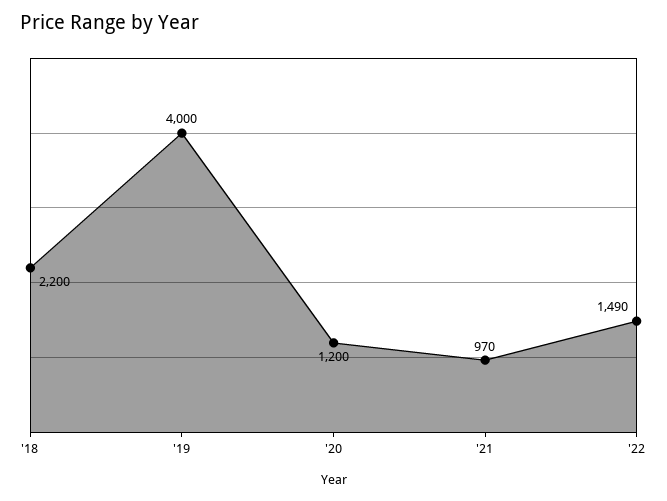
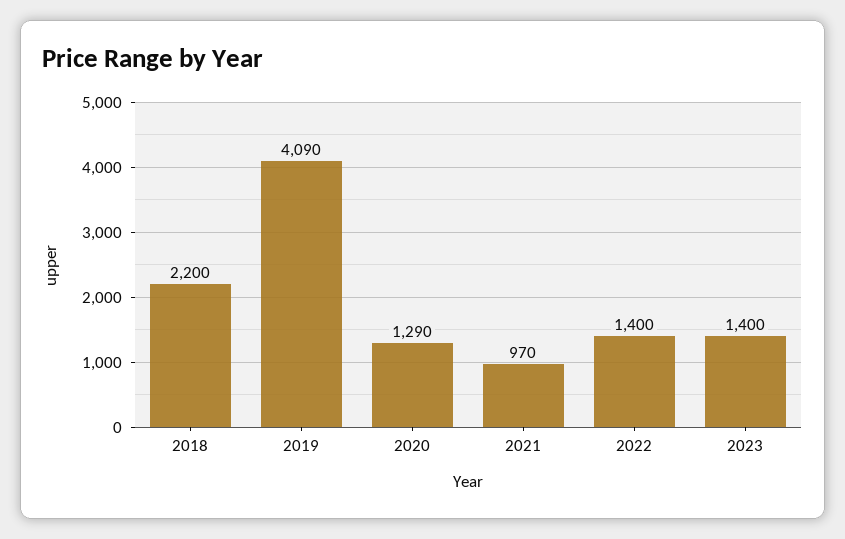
'19: 4000 -> 4090
'20: 1200 -> 1290
'22: 1490 -> 1400
2023: none -> 1400

